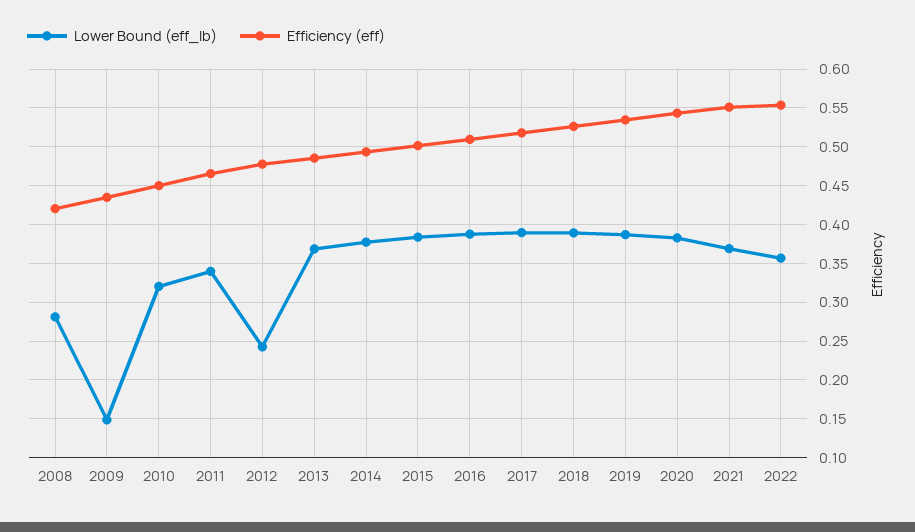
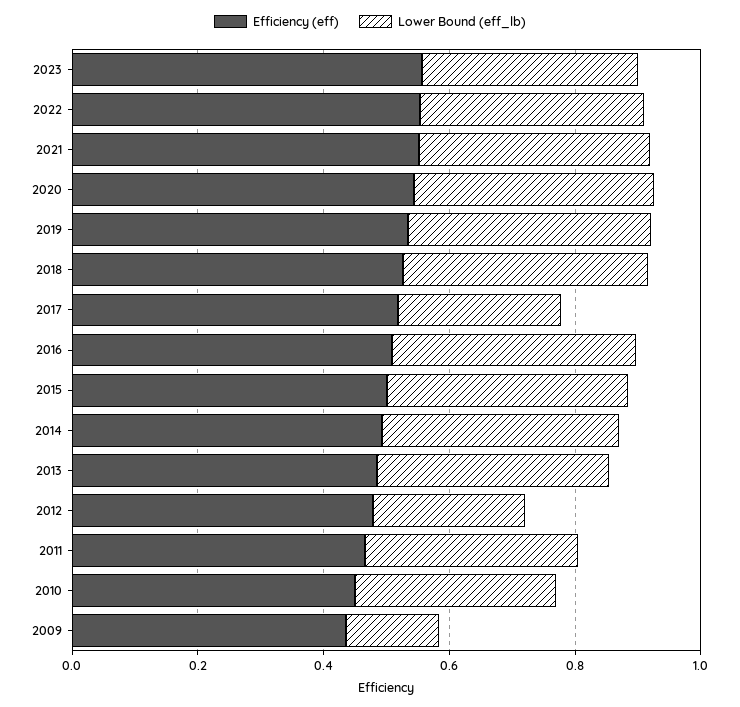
Lower Bound (eff_lb), 2008: 0.28 -> none
Efficiency (eff), 2008: 0.42 -> none
Lower Bound (eff_lb), 2017: 0.39 -> 0.25
Efficiency (eff), 2023: none -> 0.55
Lower Bound (eff_lb), 2023: none -> 0.35

